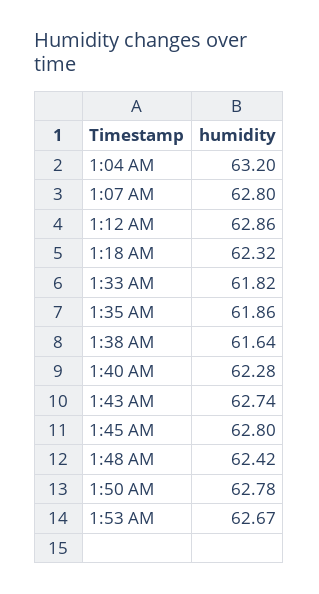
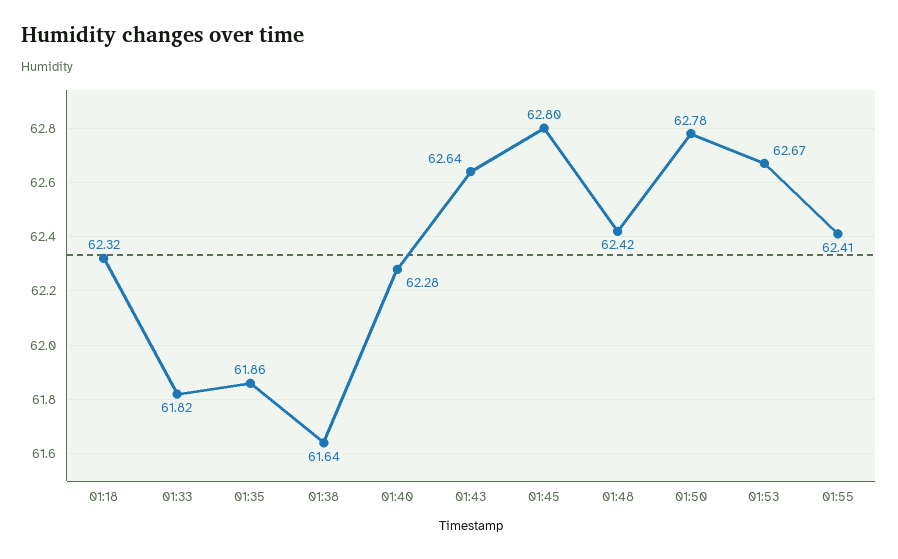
1:04 AM: 63.2 -> none
1:07 AM: 62.8 -> none
1:12 AM: 62.86 -> none
1:43 AM: 62.74 -> 62.64
01:55: none -> 62.41

